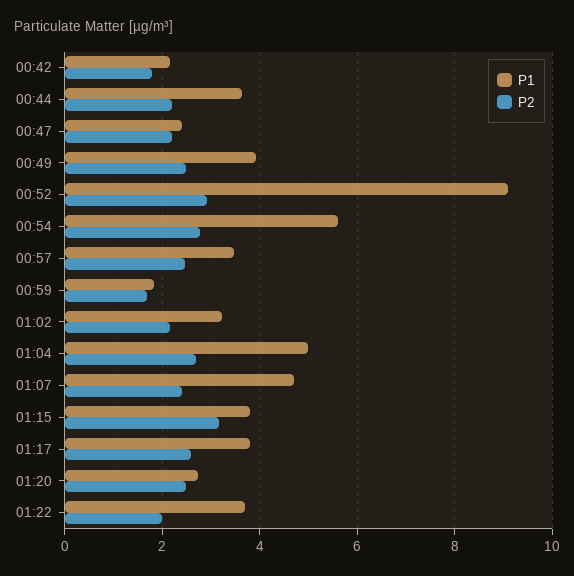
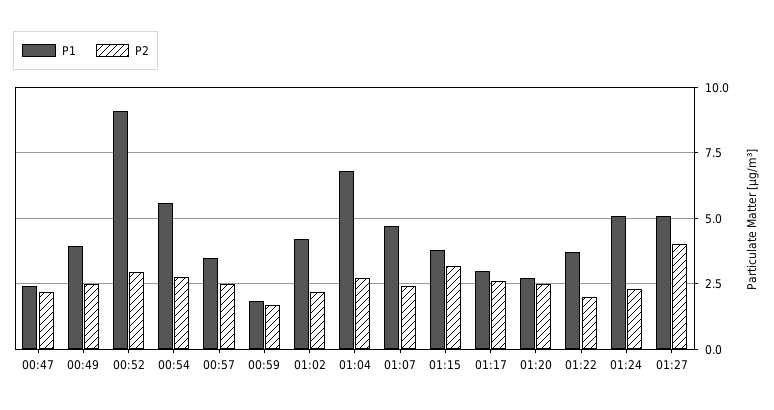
P1, 00:42: 2.2 -> none
P2, 00:42: 1.8 -> none
P1, 00:44: 3.6 -> none
P2, 00:44: 2.2 -> none
P1, 01:02: 3.2 -> 4.25
P1, 01:04: 5 -> 6.75
P1, 01:17: 3.8 -> 3
P1, 01:24: none -> 5
P2, 01:24: none -> 2.25
P1, 01:27: none -> 5
P2, 01:27: none -> 4

